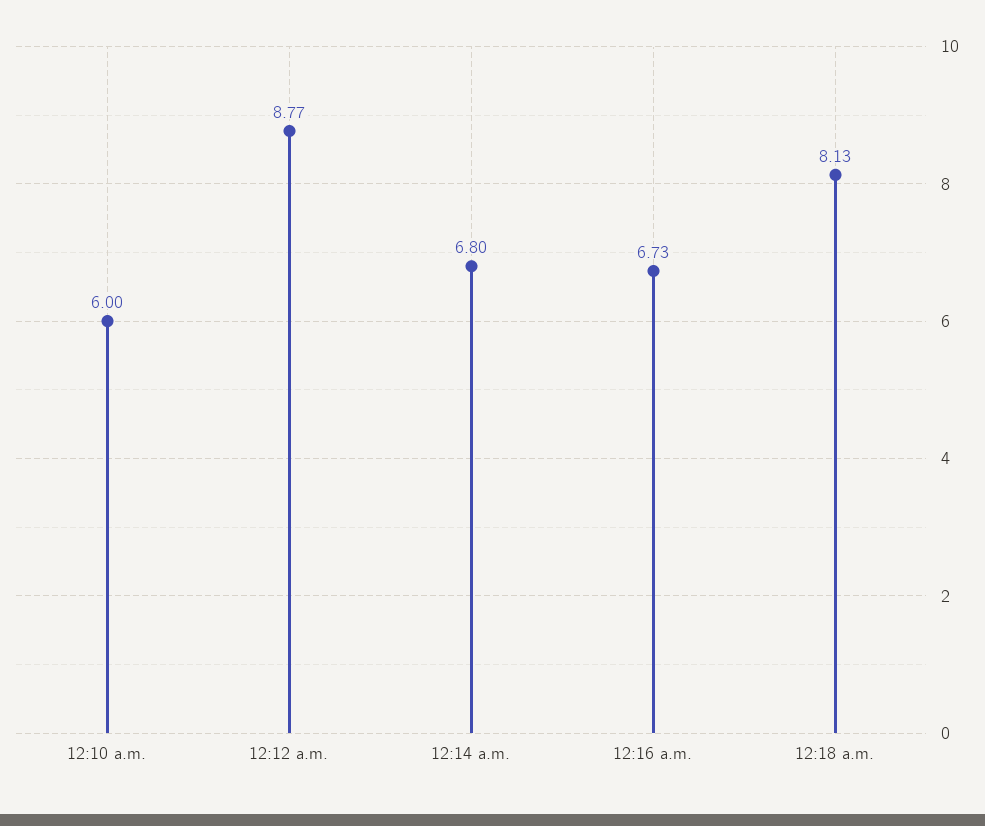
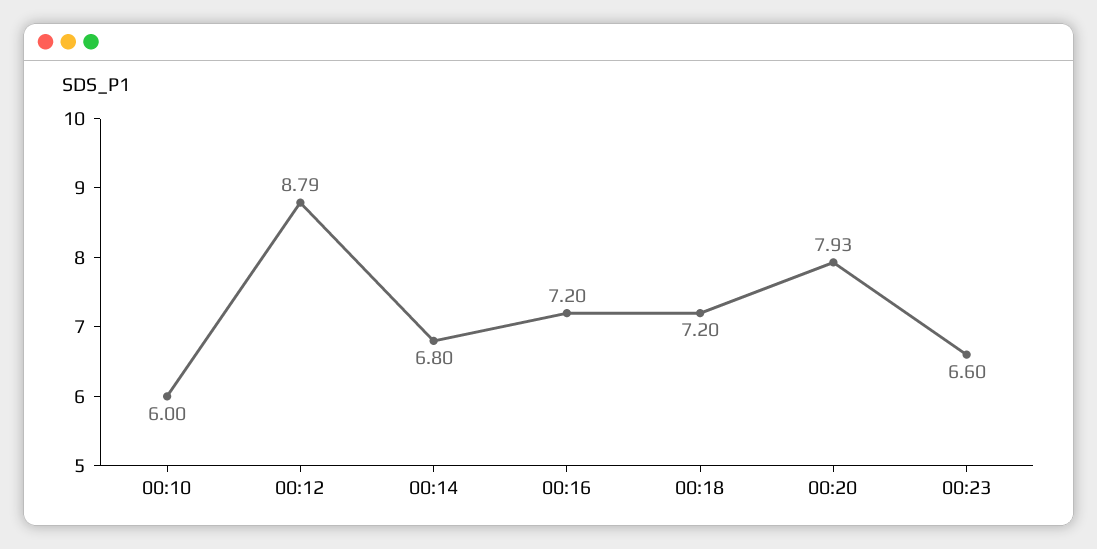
12:12 a.m.: 8.77 -> 8.79
12:16 a.m.: 6.73 -> 7.2
12:18 a.m.: 8.13 -> 7.2
00:20: none -> 7.93
00:23: none -> 6.6

